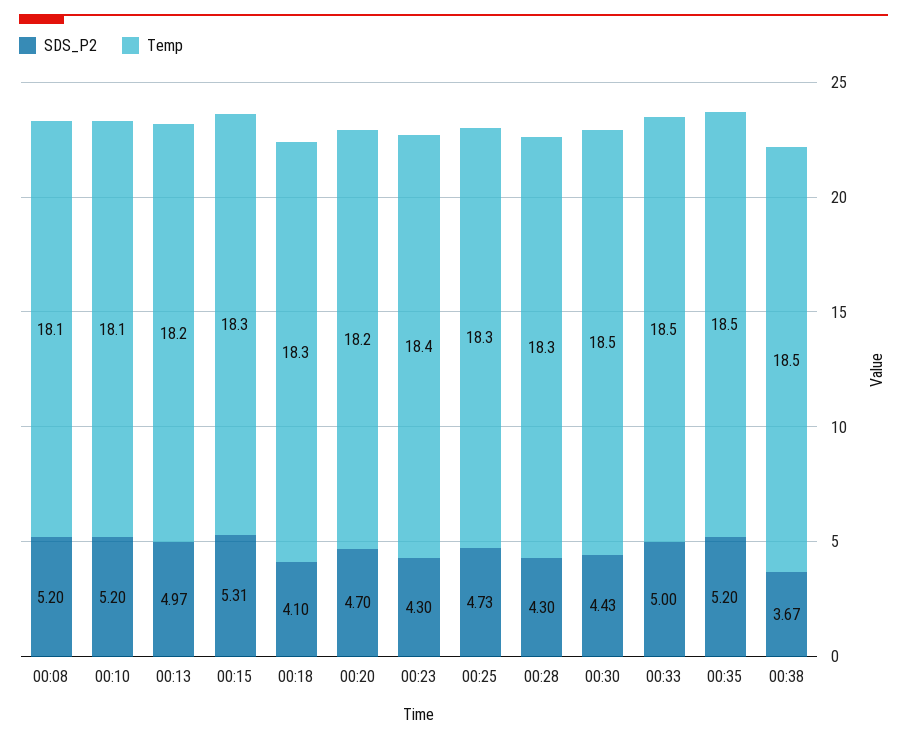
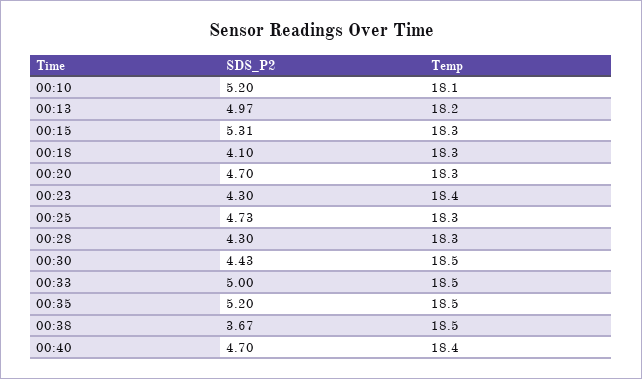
SDS_P2, 00:08: 5.2 -> none
Temp, 00:08: 18.1 -> none
Temp, 00:20: 18.2 -> 18.3
SDS_P2, 00:40: none -> 4.7
Temp, 00:40: none -> 18.4

